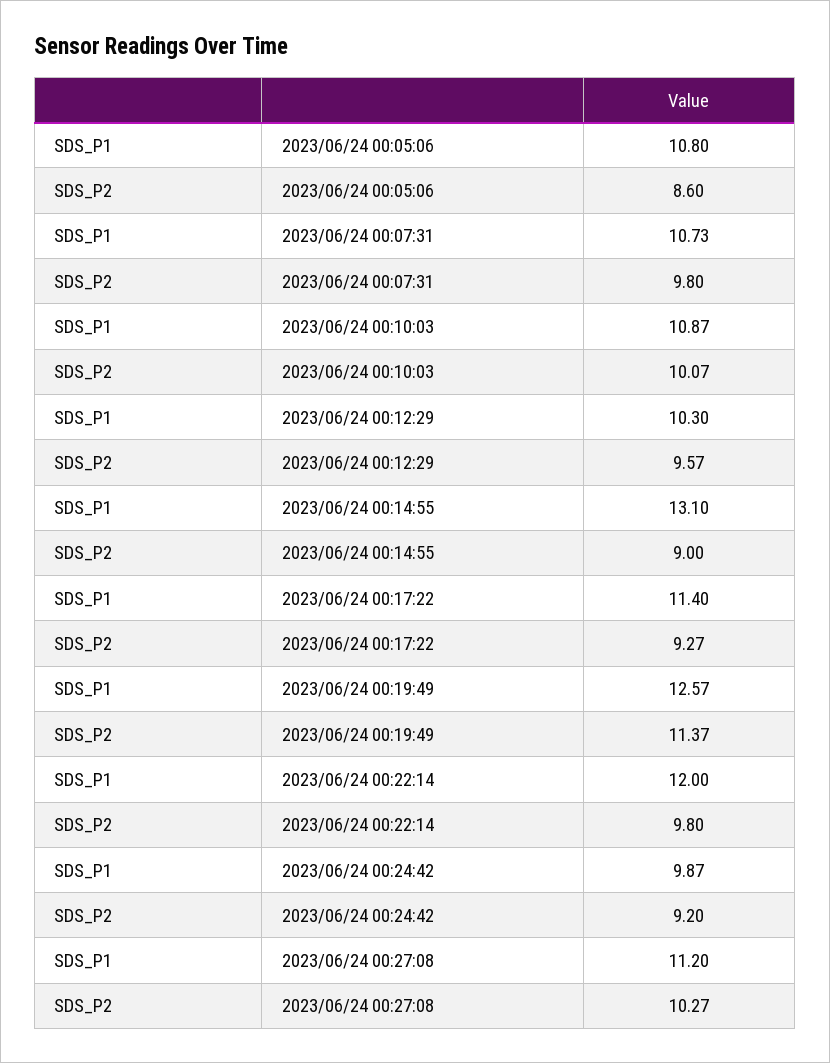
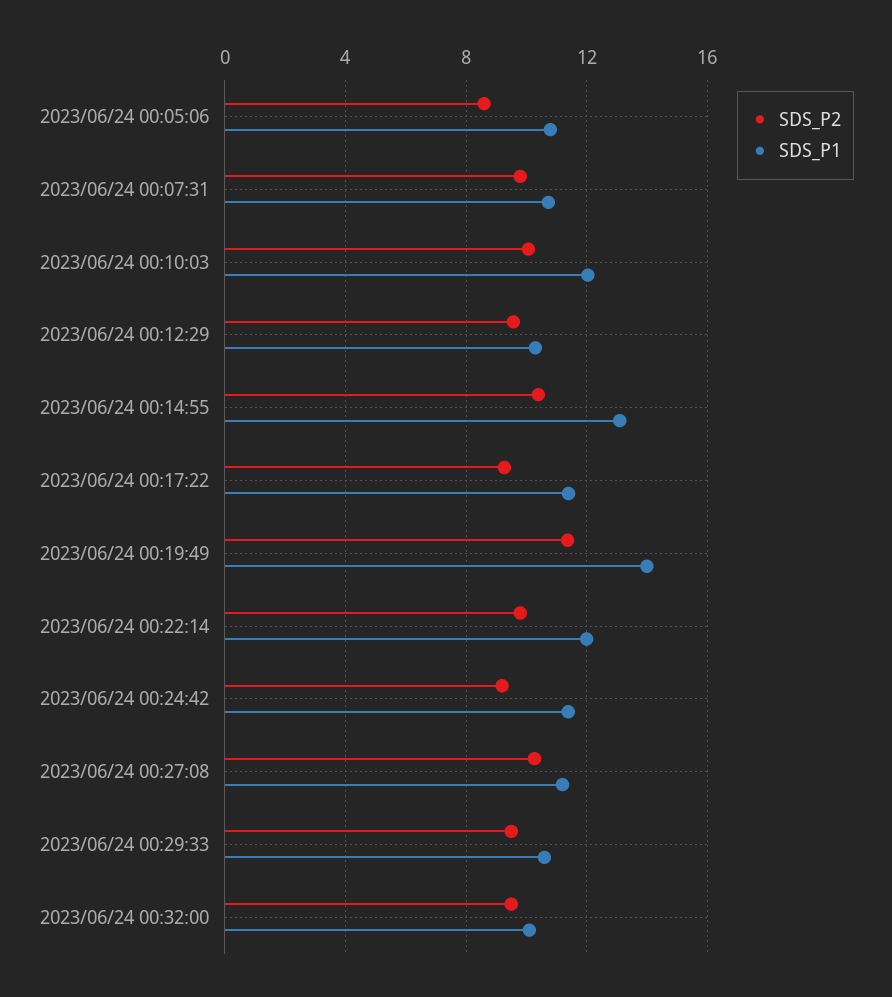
SDS_P1, 2023/06/24 00:10:03: 10.87 -> 12
SDS_P2, 2023/06/24 00:14:55: 9 -> 10.5
SDS_P1, 2023/06/24 00:19:49: 12.57 -> 14
SDS_P1, 2023/06/24 00:24:42: 9.87 -> 11.5
SDS_P2, 2023/06/24 00:29:33: none -> 9.5
SDS_P1, 2023/06/24 00:29:33: none -> 10.5
SDS_P2, 2023/06/24 00:32:00: none -> 9.5
SDS_P1, 2023/06/24 00:32:00: none -> 10

